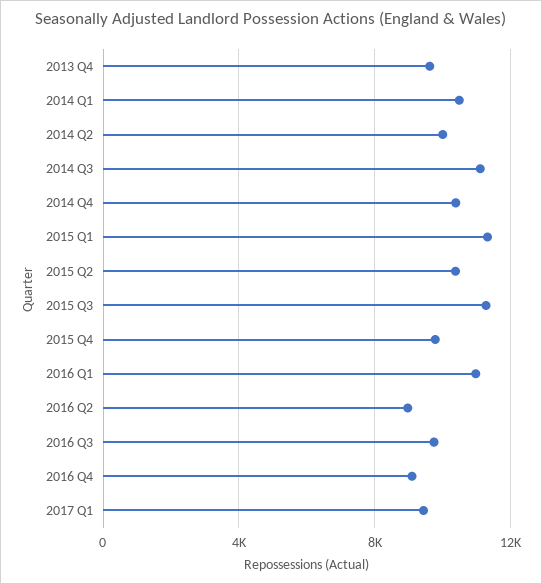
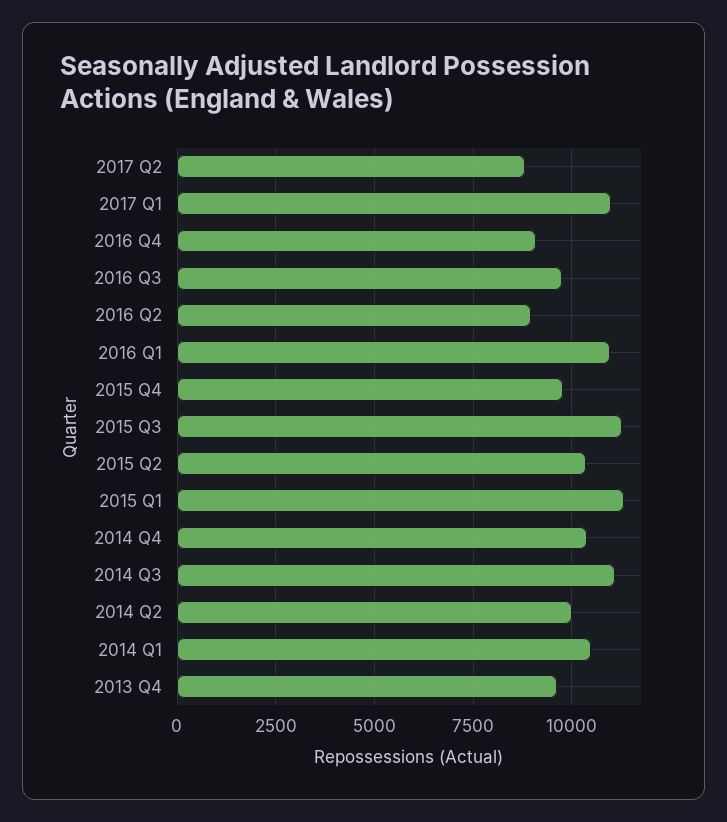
2017 Q1: 9500 -> 11000
2017 Q2: none -> 8750

